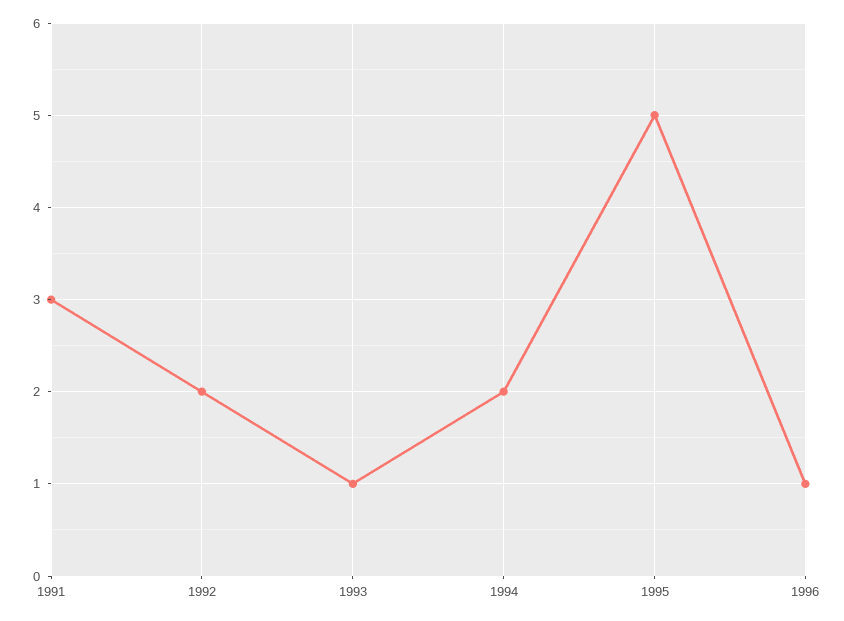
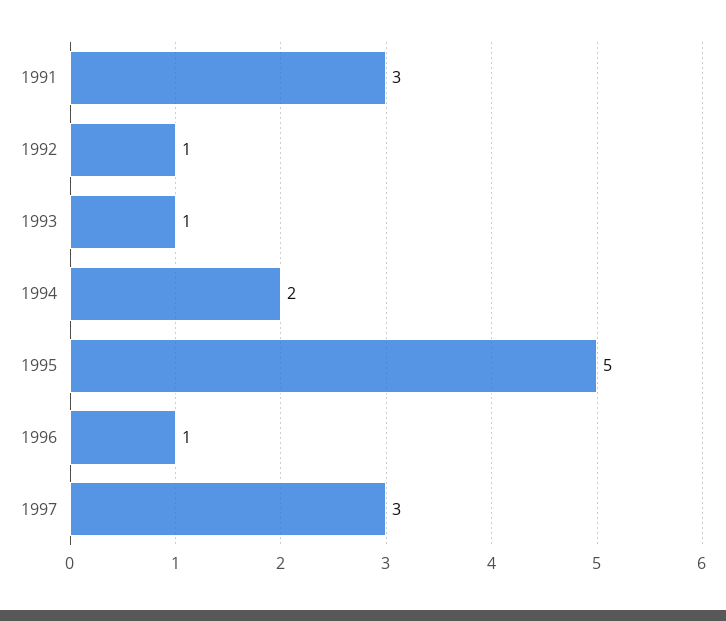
1992: 2 -> 1
1997: none -> 3

